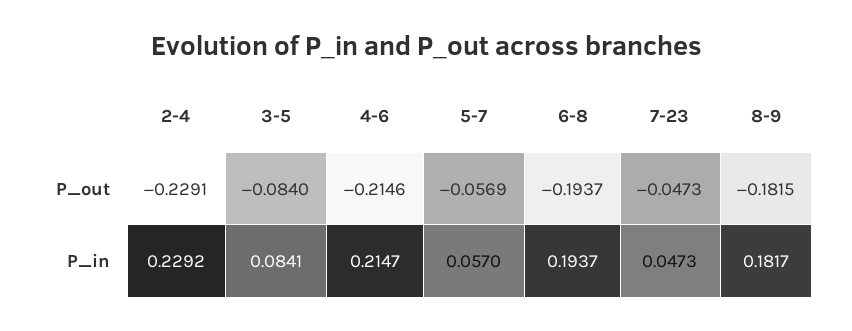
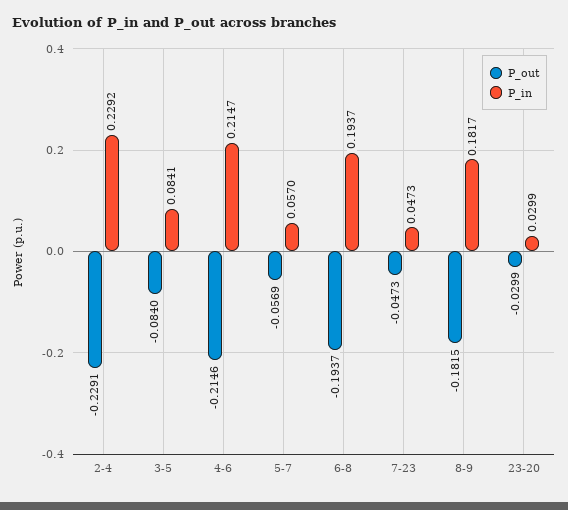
P_out, 23-20: none -> -0.0299
P_in, 23-20: none -> 0.0299

